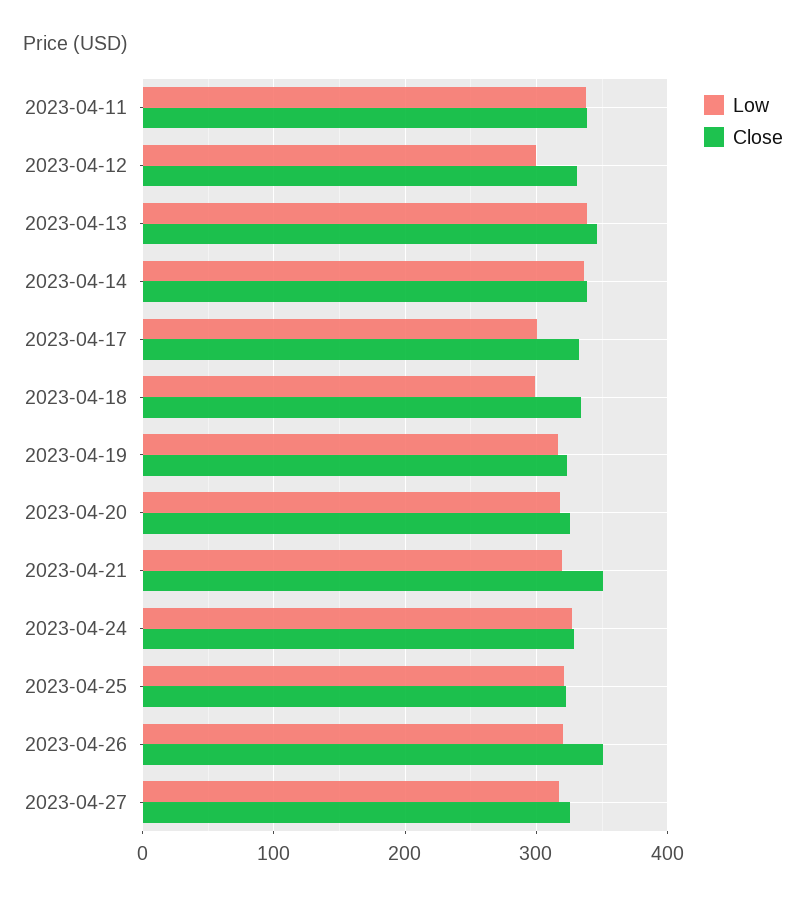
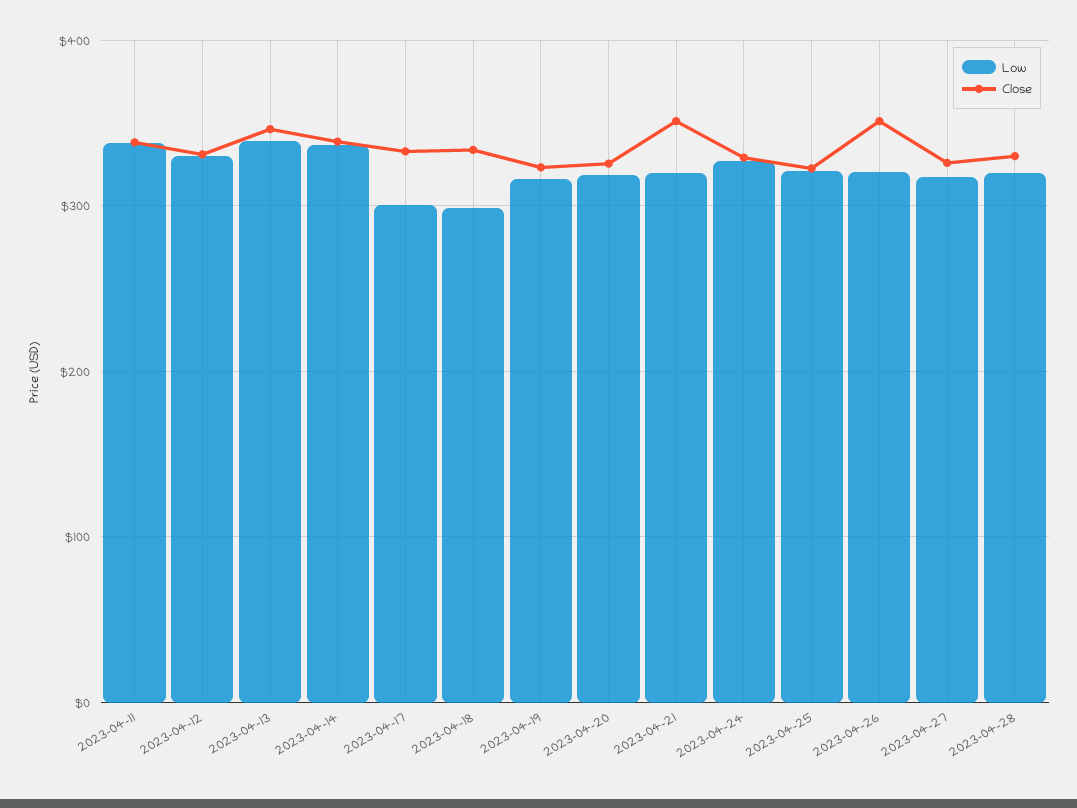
Low, 2023-04-12: 300 -> 330
Low, 2023-04-28: none -> 320
Close, 2023-04-28: none -> 330

